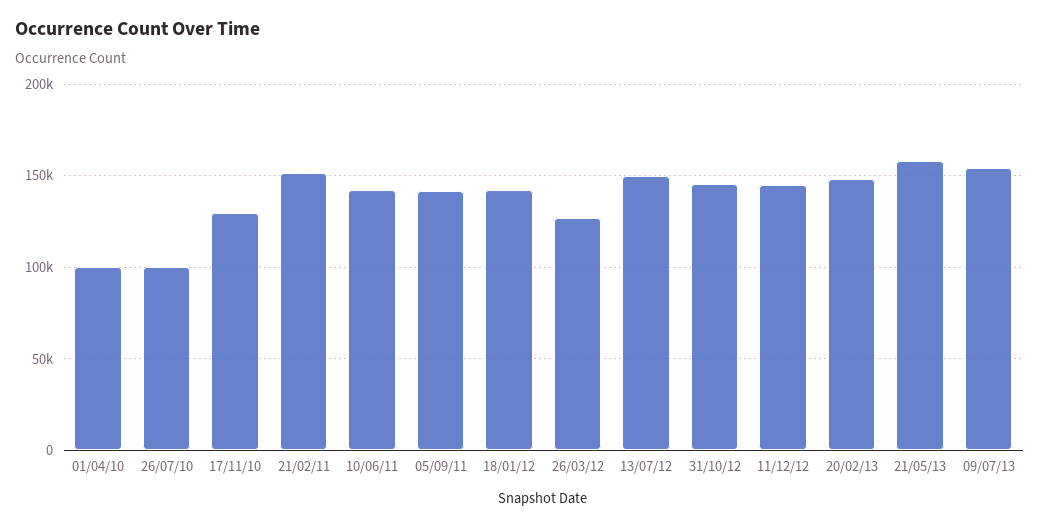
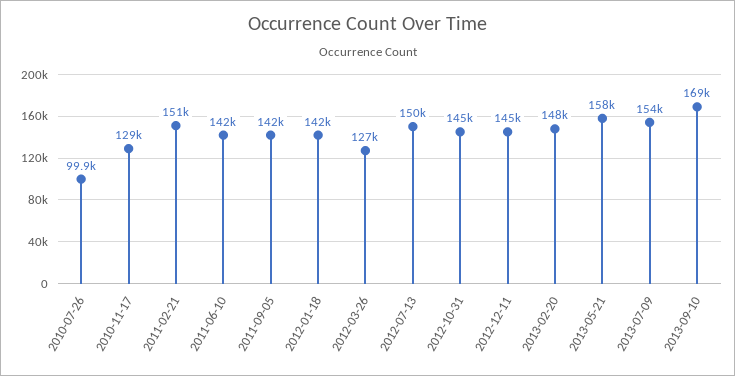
01/04/10: 100000 -> none
2013-09-10: none -> 169000

